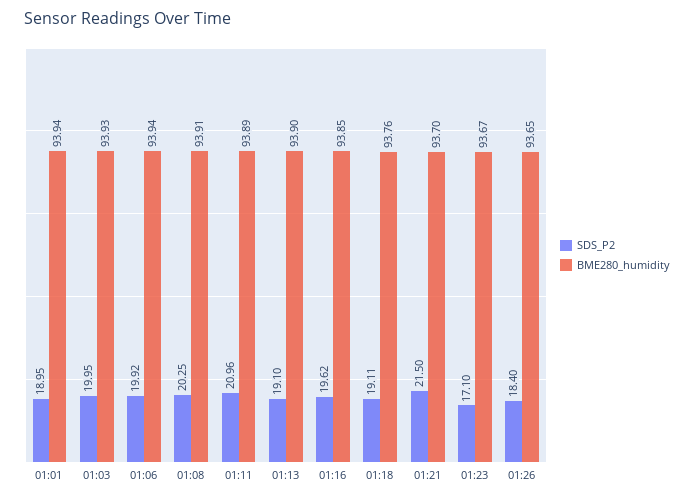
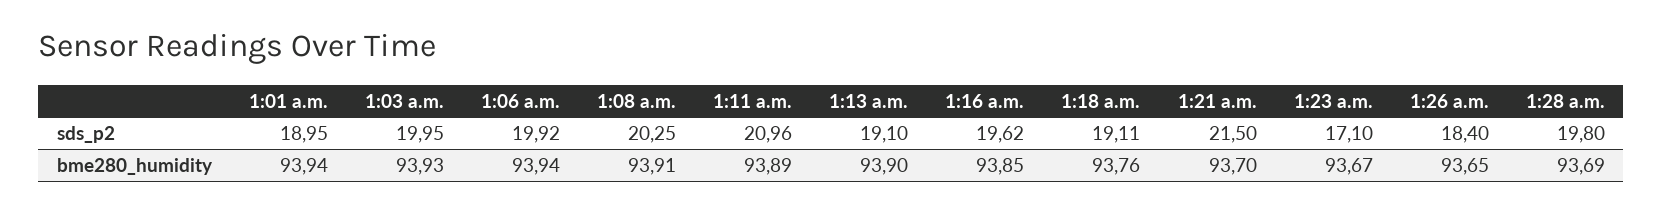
SDS_P2, 1:28 a.m.: none -> 19.8
BME280_humidity, 1:28 a.m.: none -> 93.69

